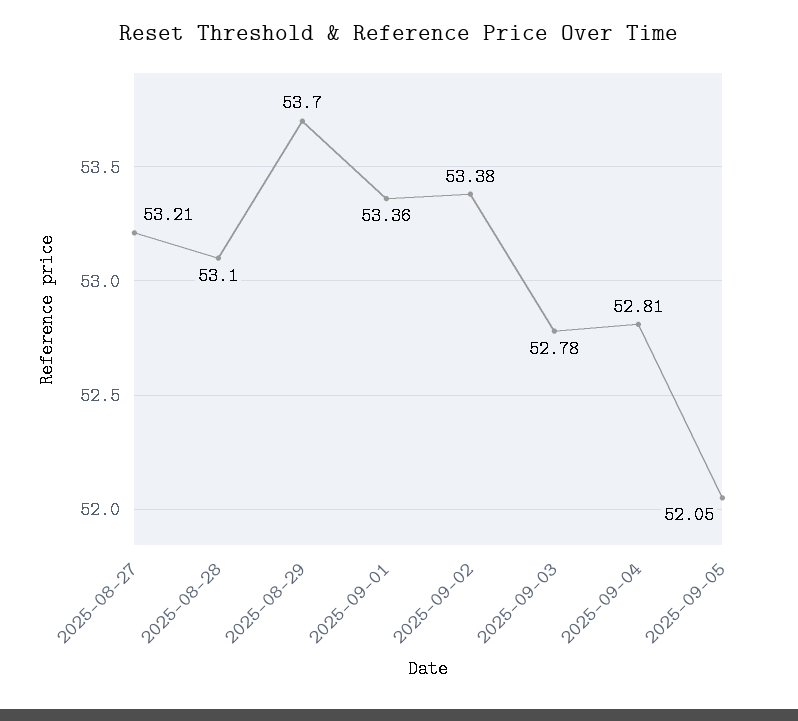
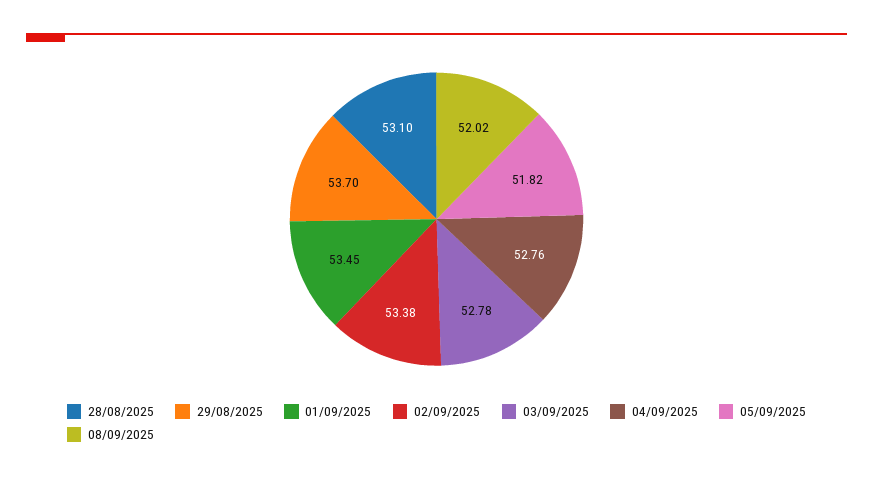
2025-08-27: 53.21 -> none
2025-09-01: 53.36 -> 53.45
2025-09-04: 52.81 -> 52.76
2025-09-05: 52.05 -> 51.82
08/09/2025: none -> 52.02

